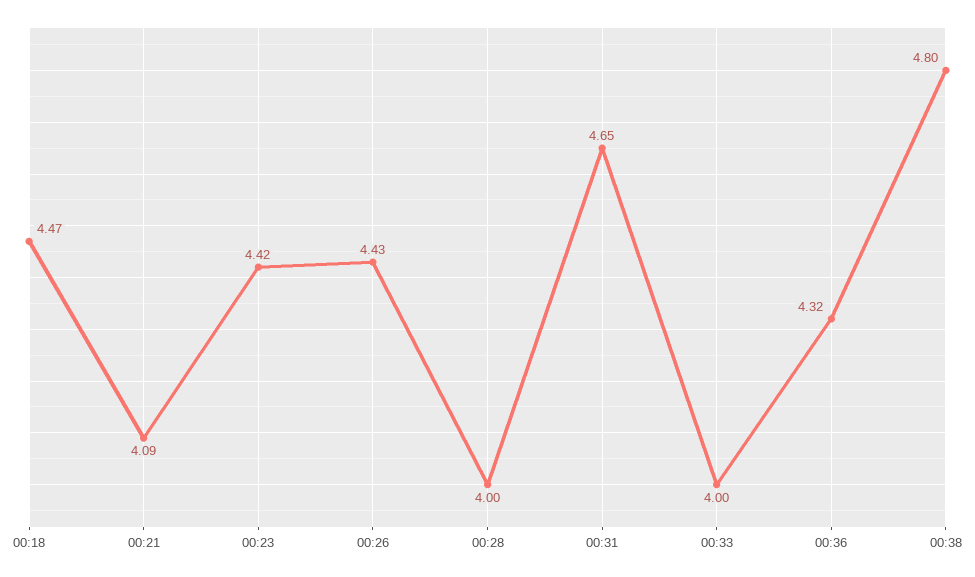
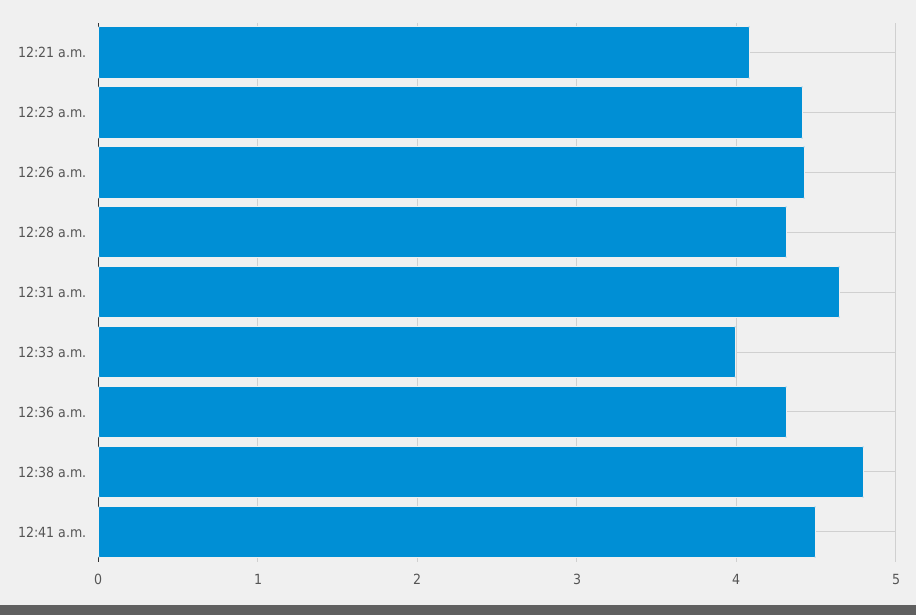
00:18: 4.47 -> none
00:28: 4 -> 4.3
12:41 a.m.: none -> 4.5

